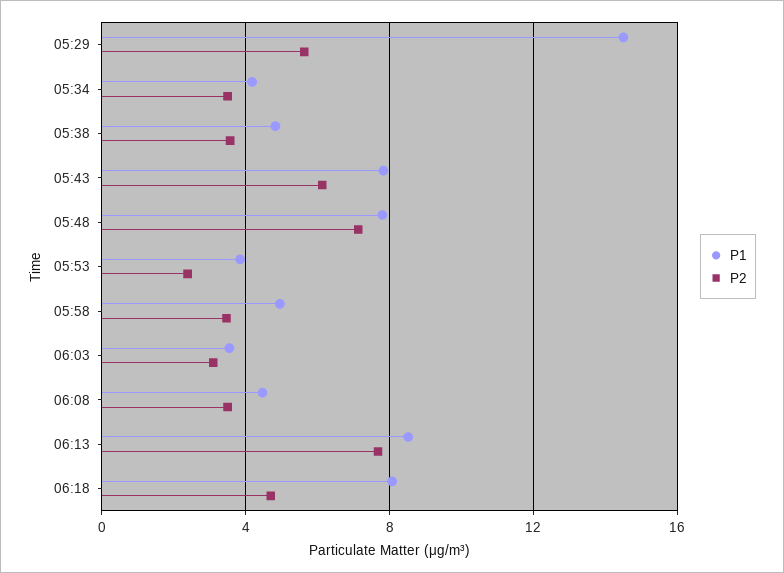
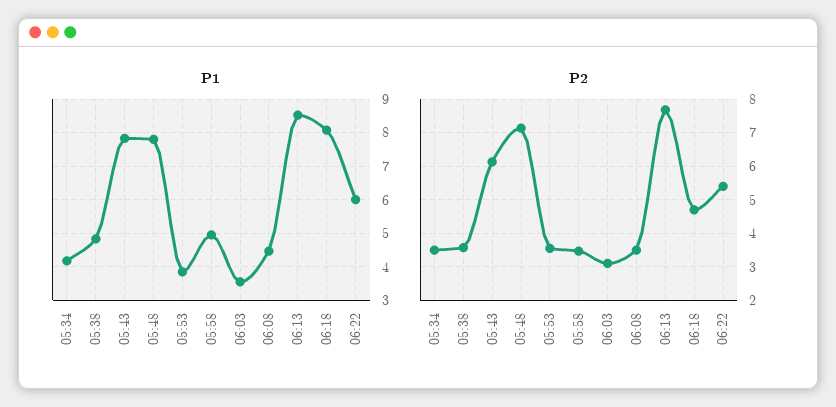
P1, 05:29: 14.5 -> none
P2, 05:29: 5.5 -> none
P2, 05:53: 2.5 -> 3.6
P1, 06:22: none -> 6
P2, 06:22: none -> 5.4

